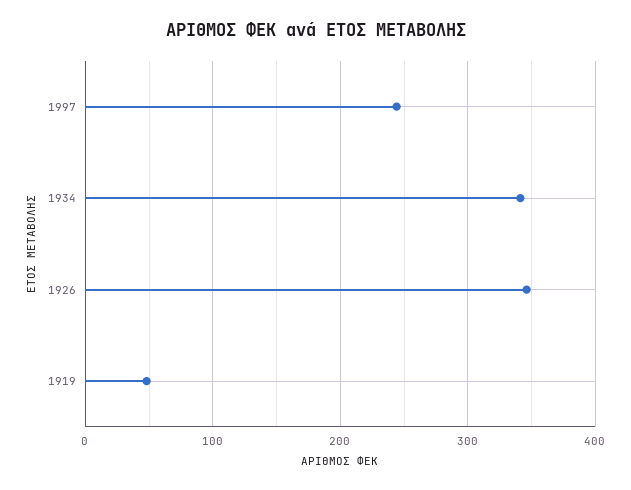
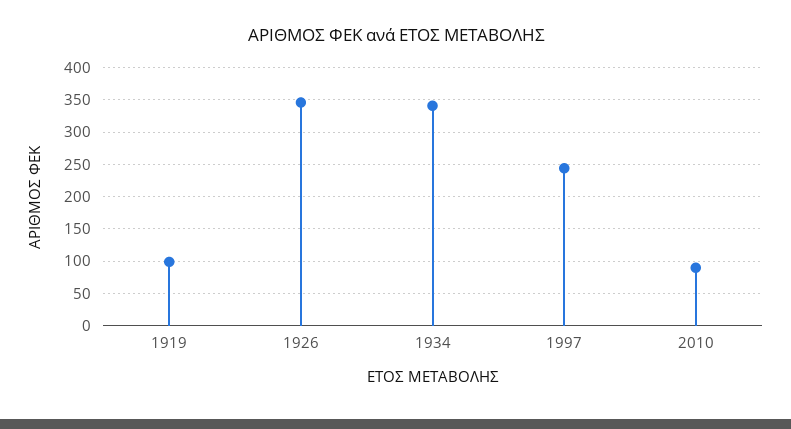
1919: 50 -> 100
2010: none -> 90

